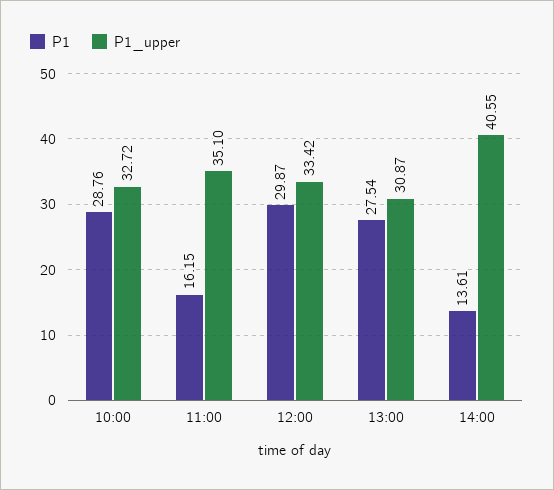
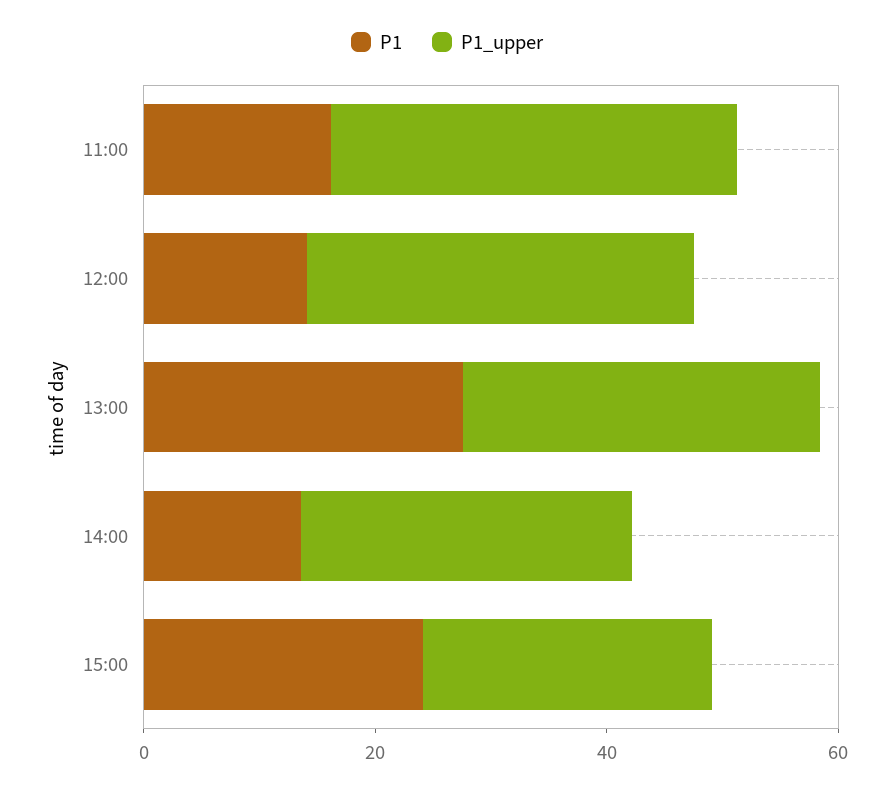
P1, 10:00: 28.76 -> none
P1_upper, 10:00: 32.72 -> none
P1, 12:00: 29.87 -> 15
P1_upper, 14:00: 40.55 -> 30
P1, 15:00: none -> 25
P1_upper, 15:00: none -> 25

